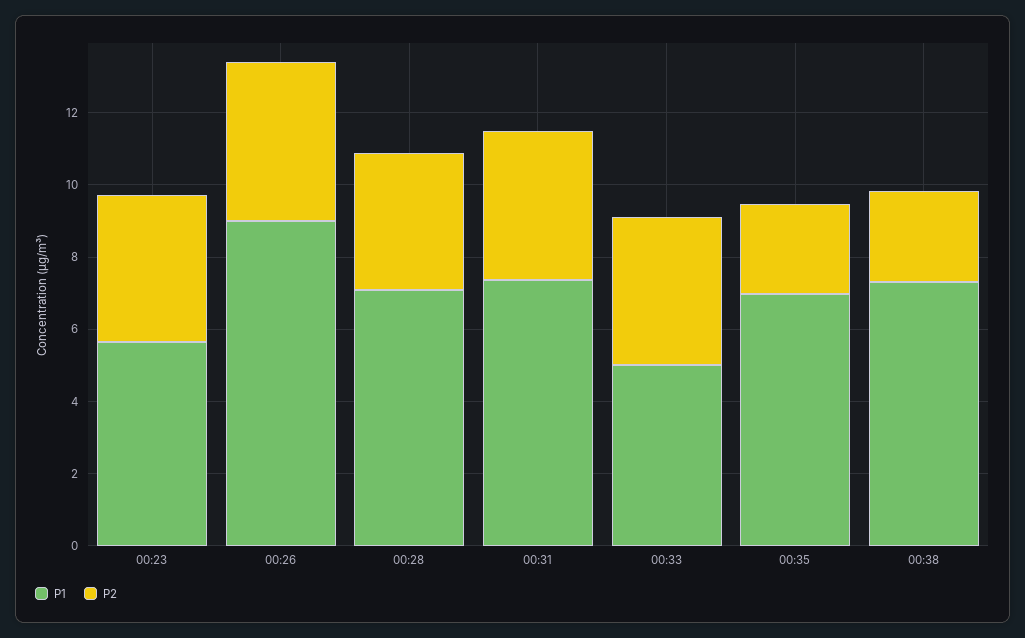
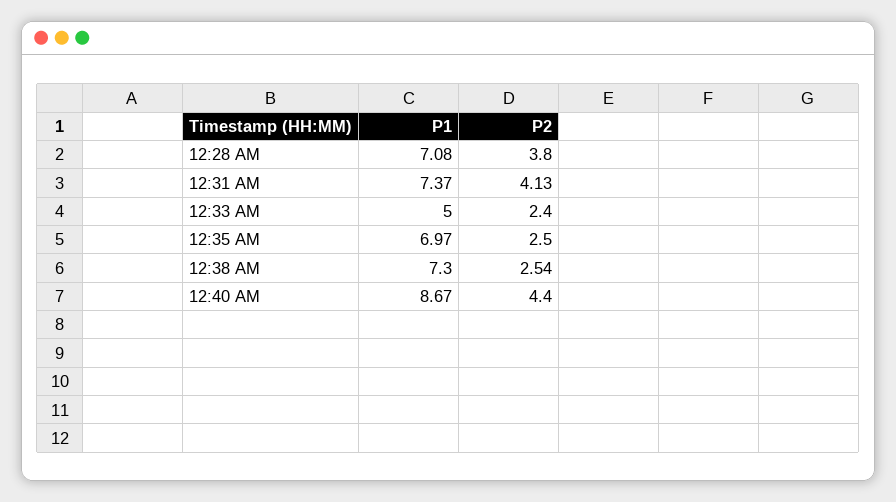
P1, 00:23: 5.5 -> none
P2, 00:23: 4 -> none
P1, 00:26: 9 -> none
P2, 00:26: 4.5 -> none
P2, 00:33: 4 -> 2.4
P1, 12:40 AM: none -> 8.67
P2, 12:40 AM: none -> 4.4

